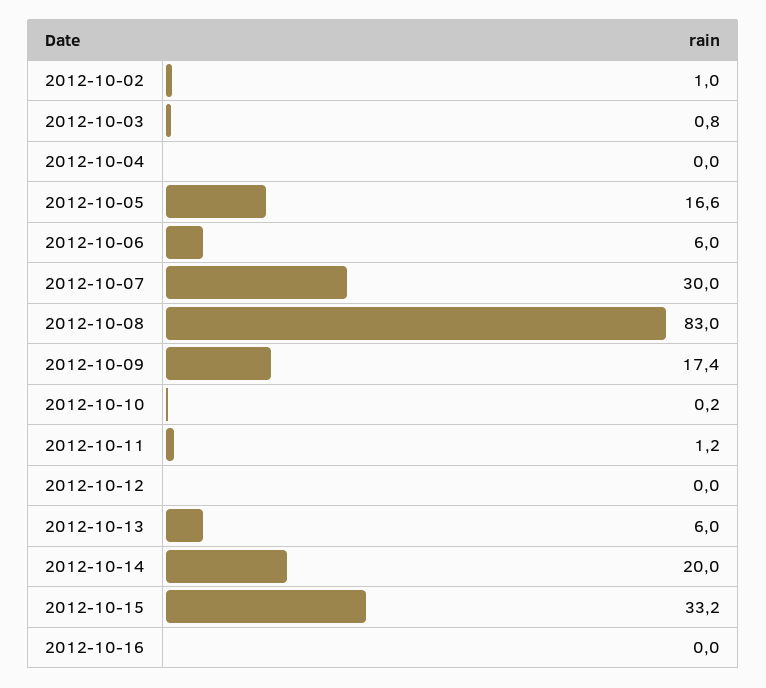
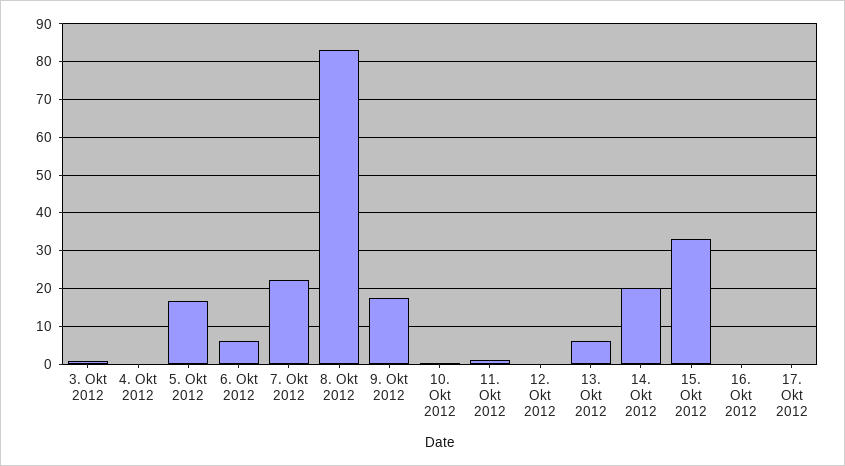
2012-10-02: 1 -> none
2012-10-07: 30 -> 22
17. Okt 2012: none -> 0

